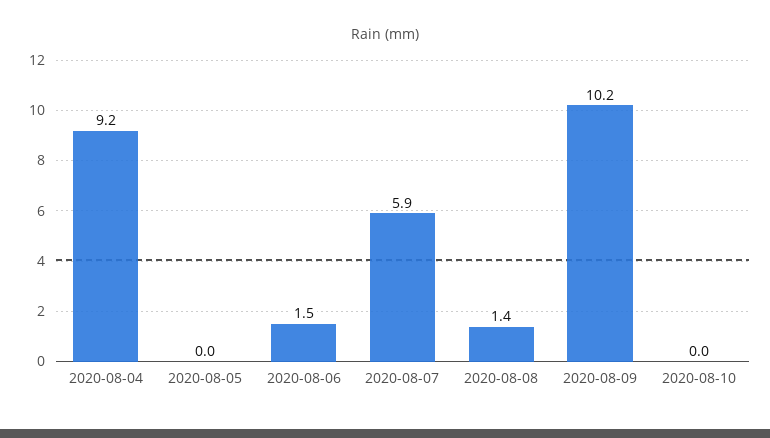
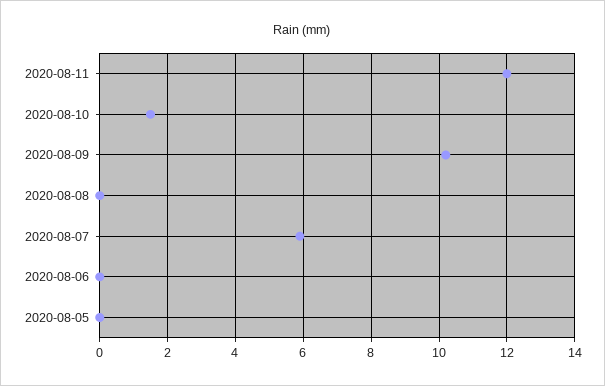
2020-08-04: 9.2 -> none
2020-08-06: 1.5 -> 0
2020-08-08: 1.4 -> 0
2020-08-10: 0 -> 1.5
2020-08-11: none -> 12

